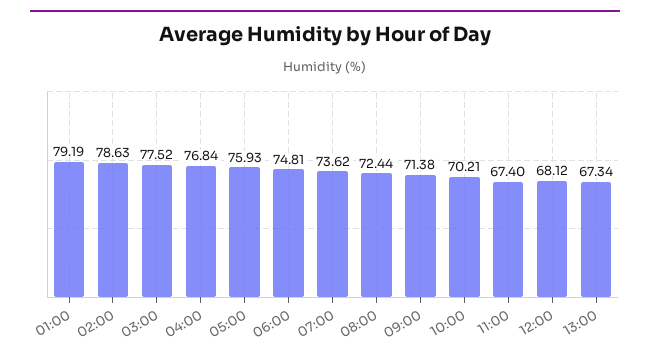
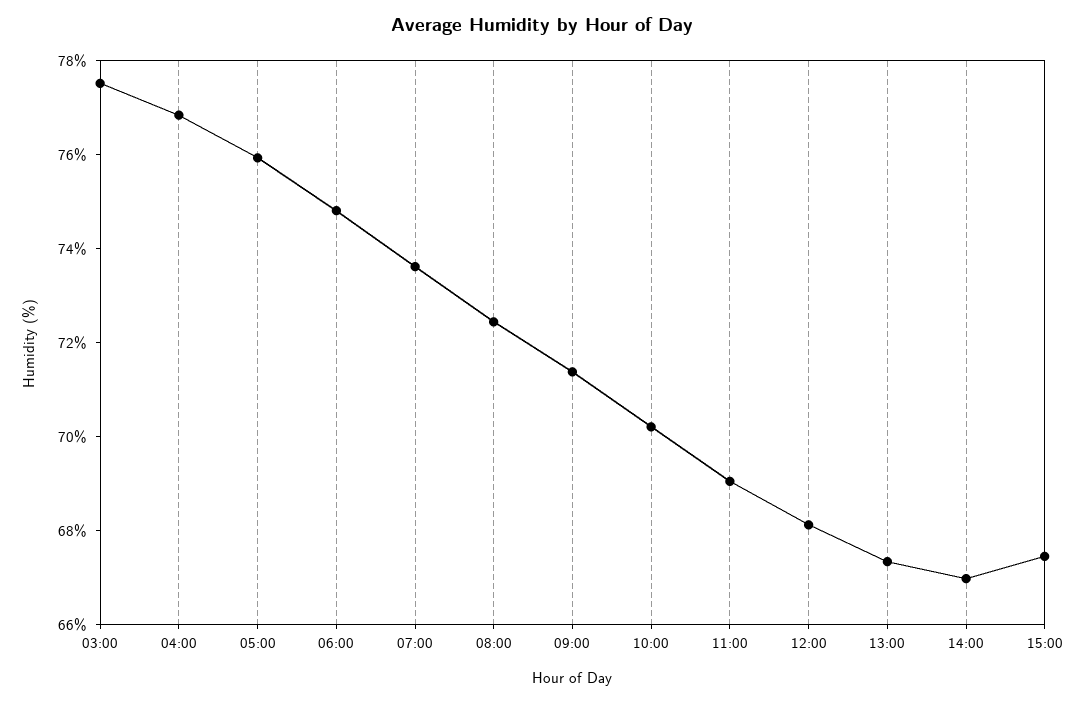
01:00: 79.19 -> none
02:00: 78.63 -> none
11:00: 67.4 -> 69
14:00: none -> 67
15:00: none -> 67.5

